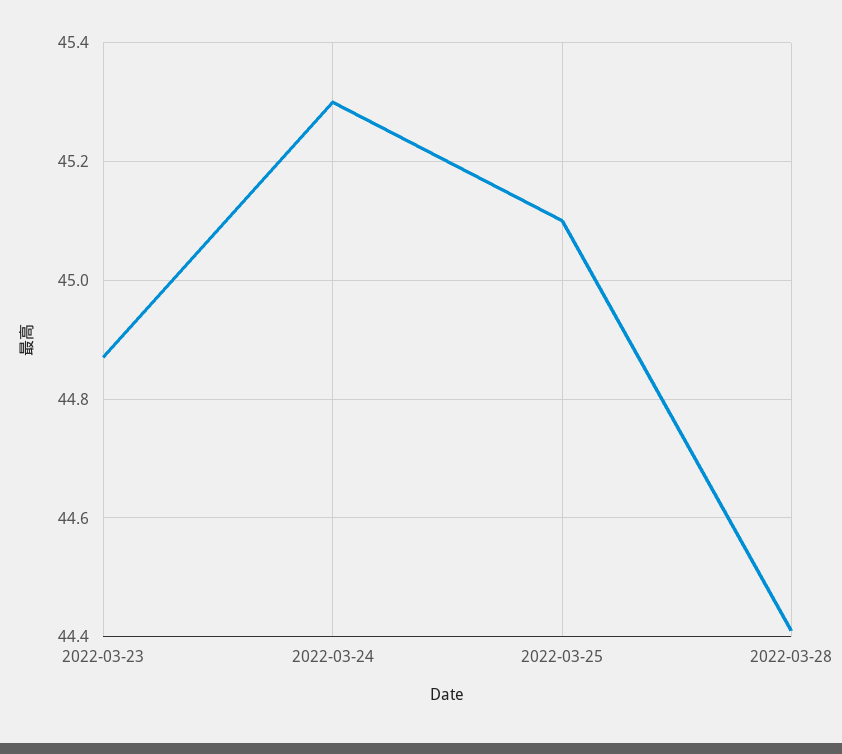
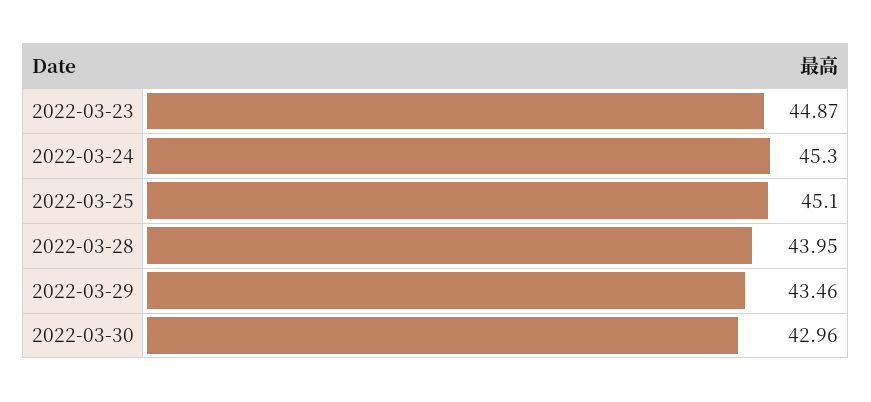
2022-03-28: 44.4 -> 43.95
2022-03-29: none -> 43.46
2022-03-30: none -> 42.96

